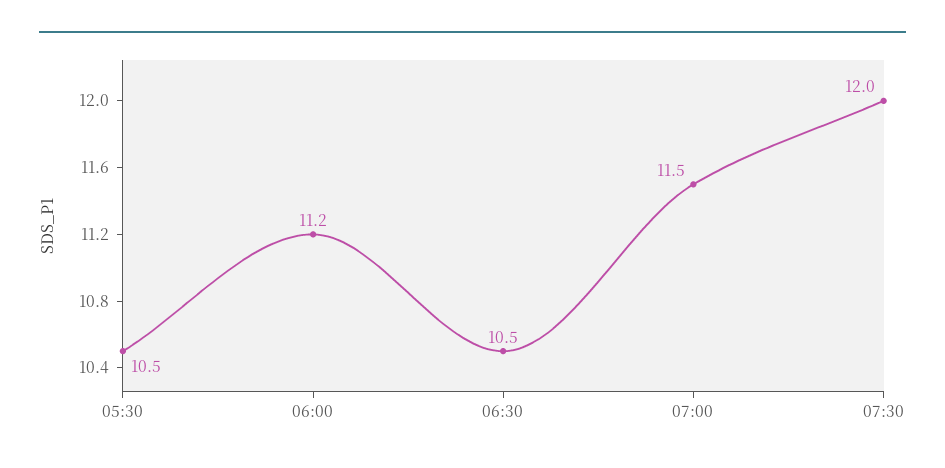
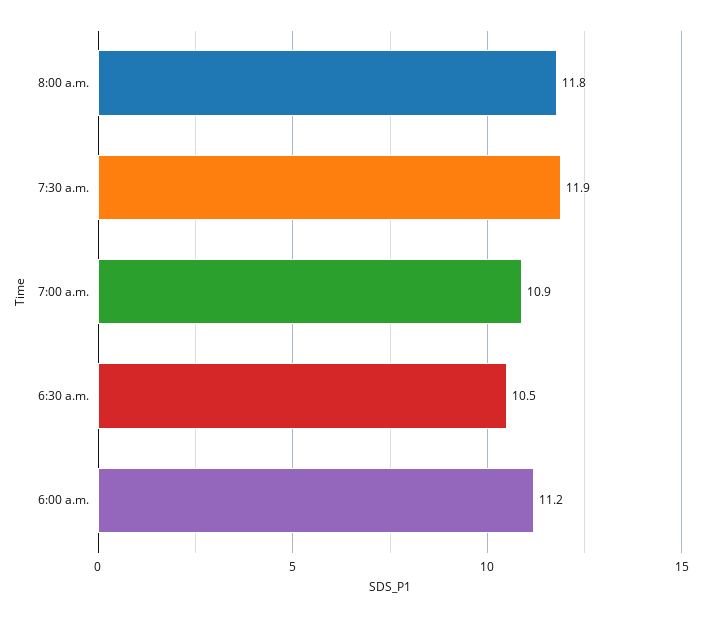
05:30: 10.5 -> none
07:00: 11.5 -> 10.9
07:30: 12 -> 11.9
8:00 a.m.: none -> 11.8

